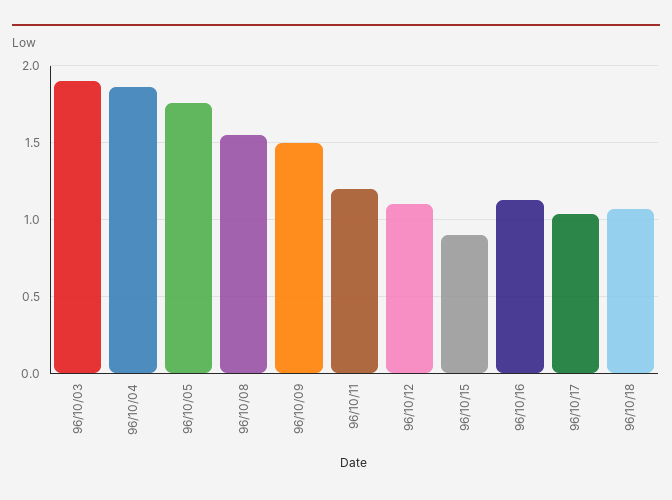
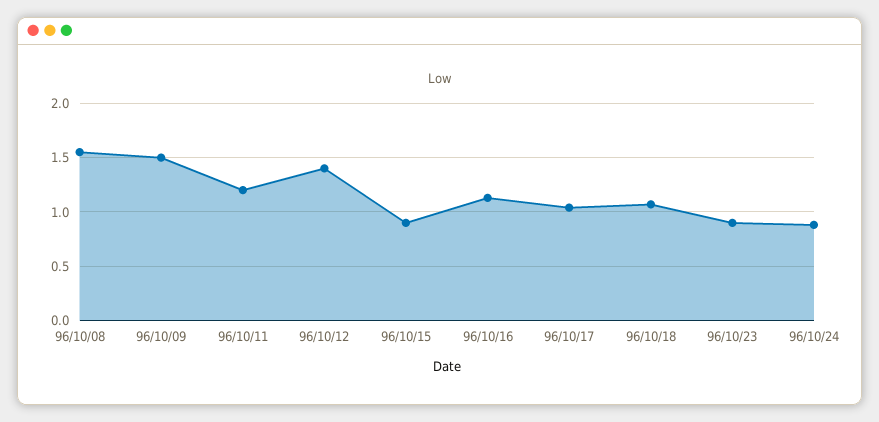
96/10/03: 1.9 -> none
96/10/04: 1.85 -> none
96/10/05: 1.75 -> none
96/10/12: 1.1 -> 1.4
96/10/23: none -> 0.9
96/10/24: none -> 0.9

